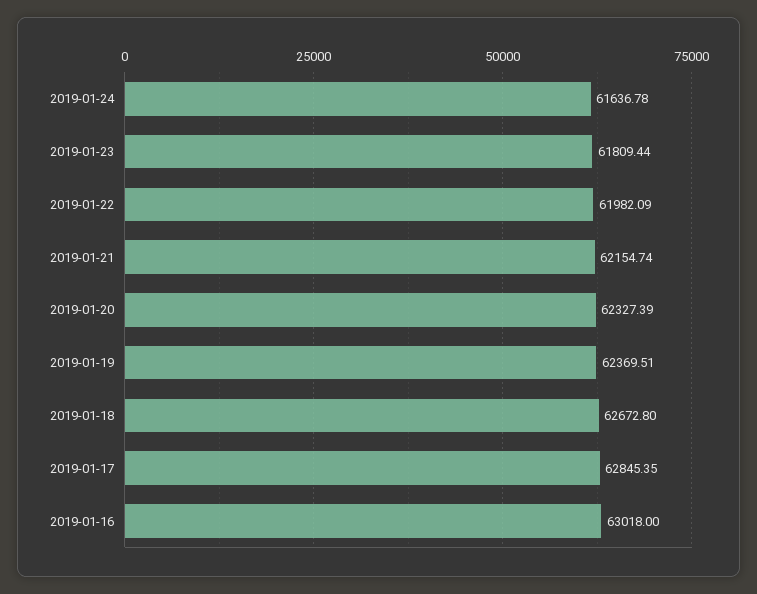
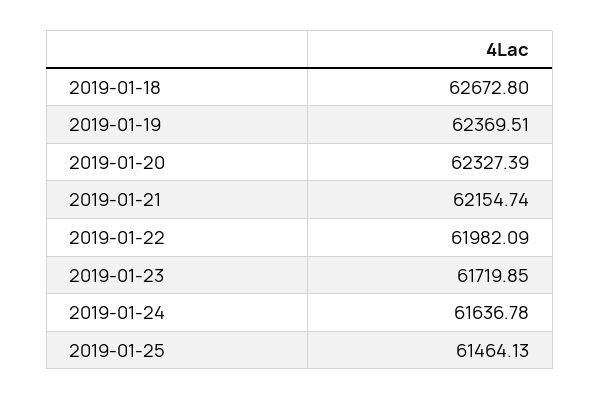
2019-01-23: 61809.44 -> 61719.85
2019-01-17: 62845.35 -> none
2019-01-16: 63018 -> none
2019-01-25: none -> 61464.13

